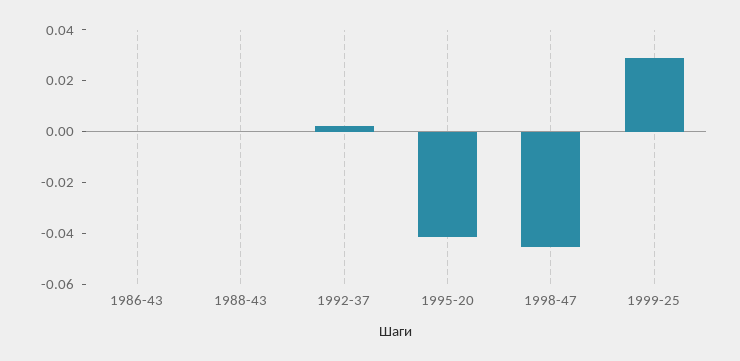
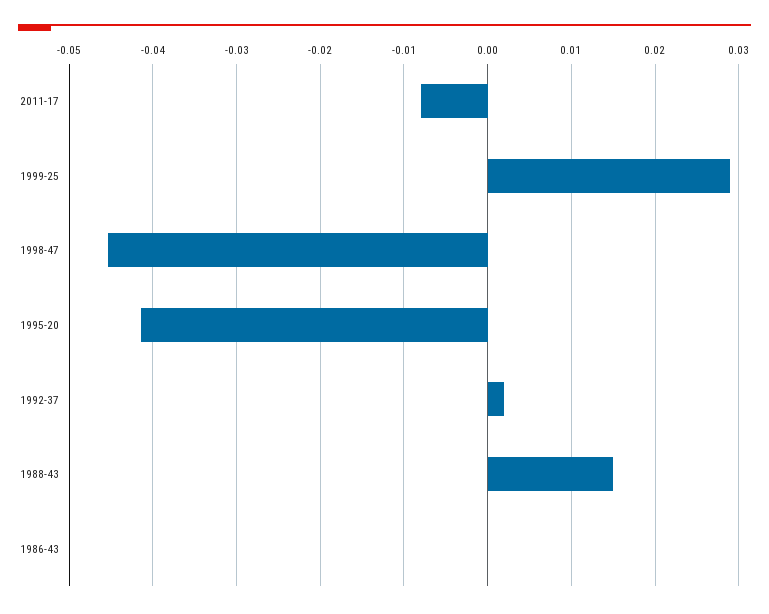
1988-43: 0 -> 0.015
2011-17: none -> -0.008

